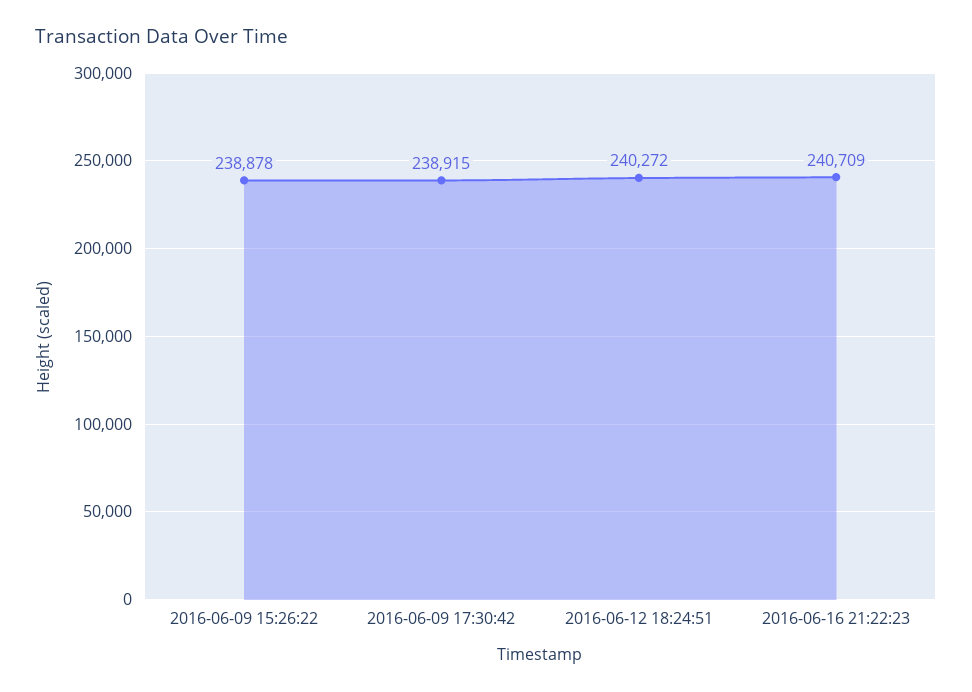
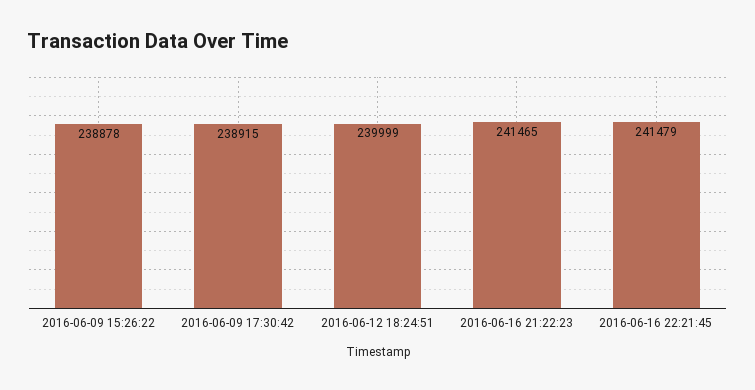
2016-06-12 18:24:51: 240272 -> 239999
2016-06-16 21:22:23: 240709 -> 241465
2016-06-16 22:21:45: none -> 241479

